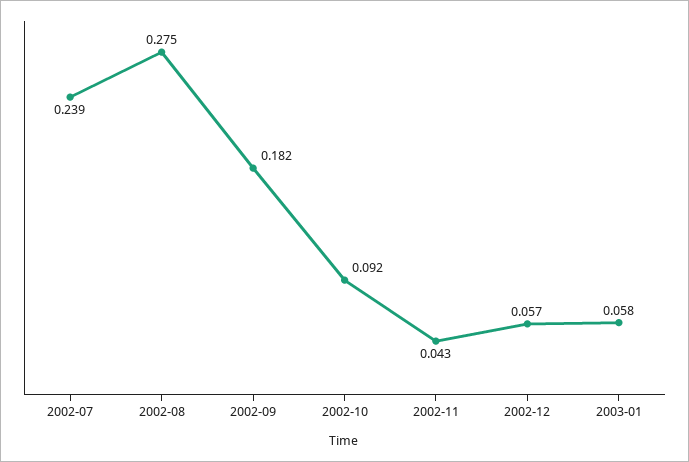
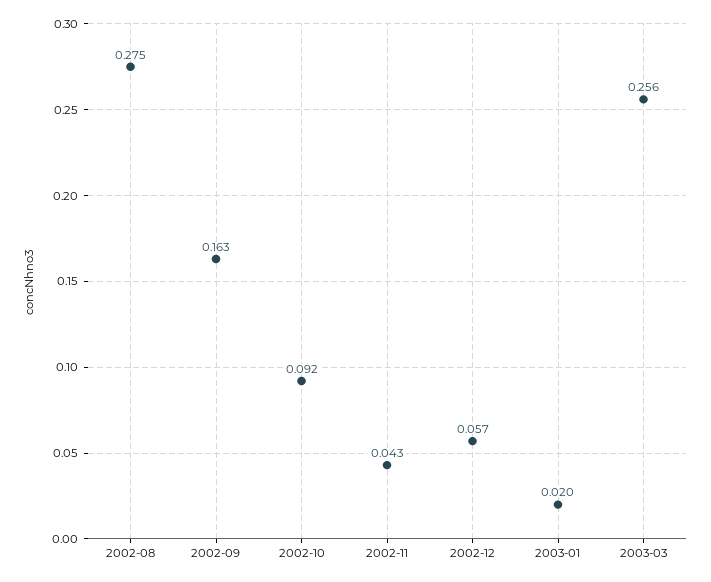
2002-07: 0.239 -> none
2002-09: 0.182 -> 0.163
2003-01: 0.058 -> 0.02
2003-03: none -> 0.256

